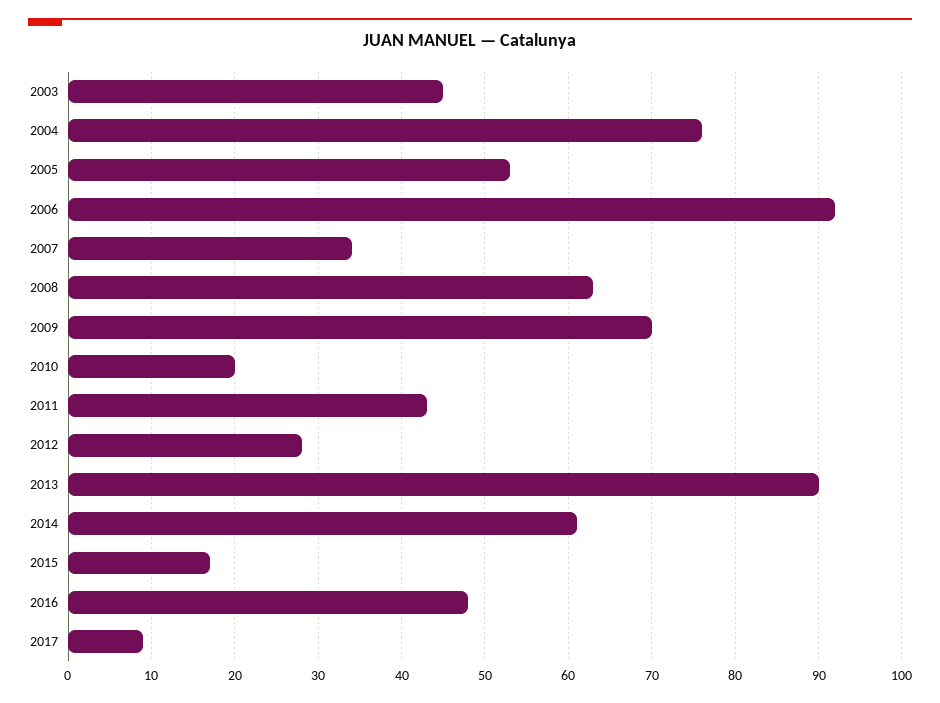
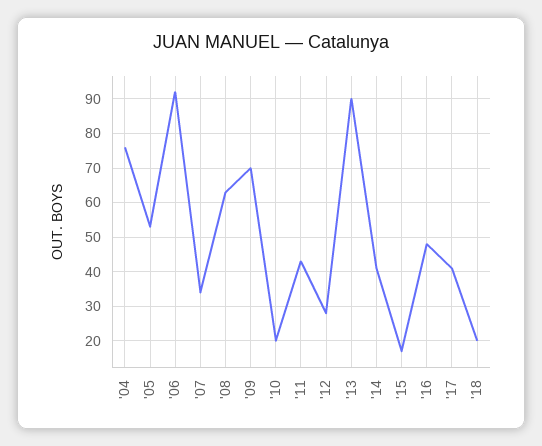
2003: 45 -> none
2014: 61 -> 40
2017: 9 -> 40
'18: none -> 20

